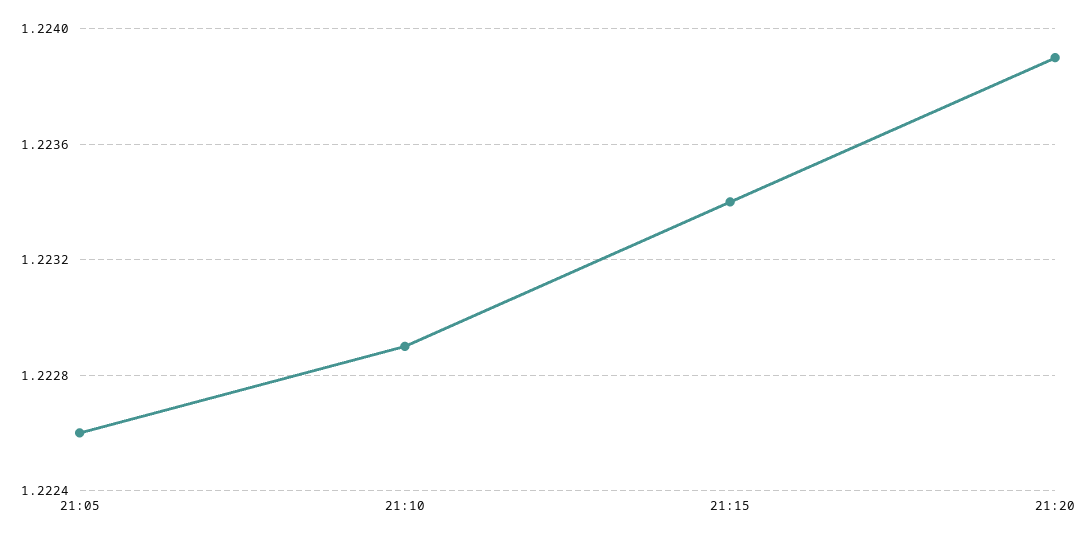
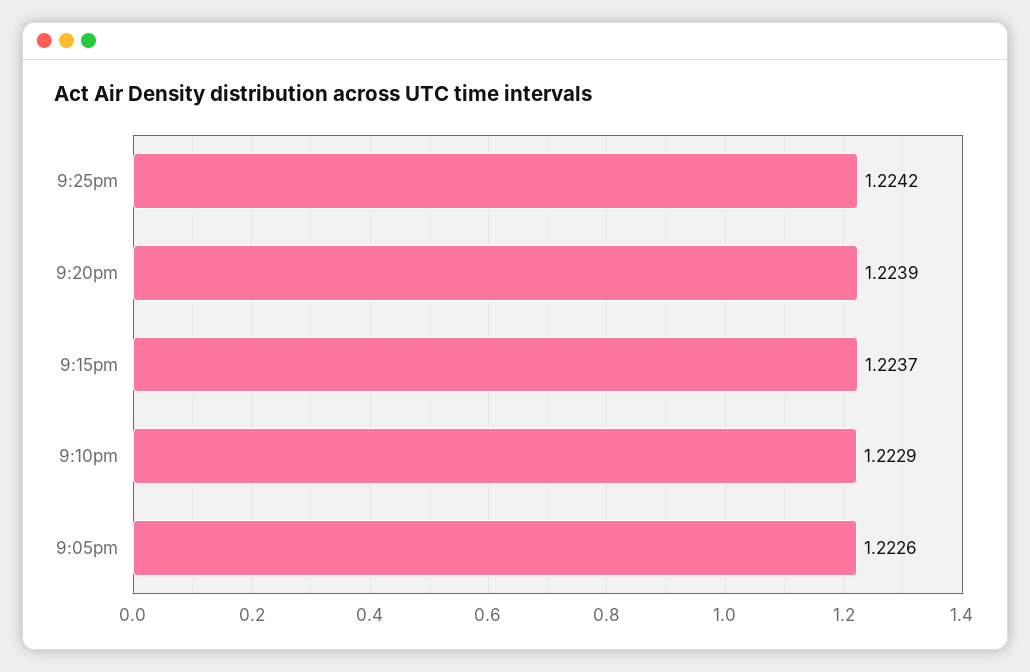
21:15: 1.2234 -> 1.2237
9:25pm: none -> 1.2242

